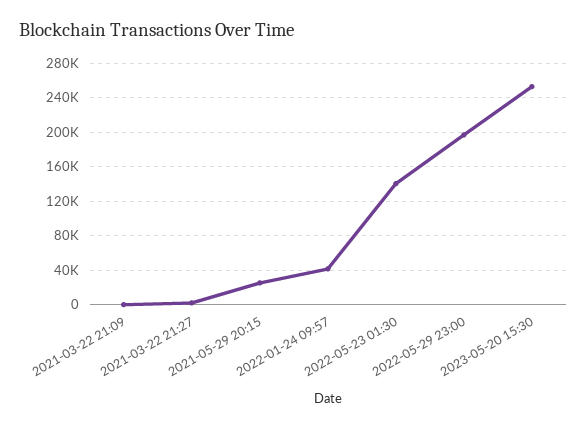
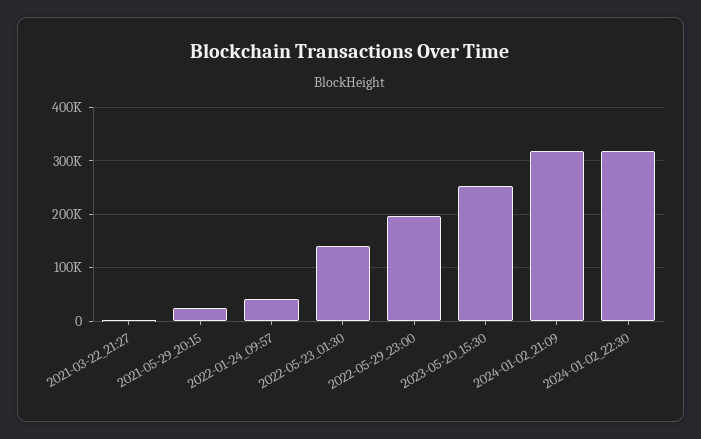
2021-03-22 21:09: 0 -> none
2024-01-02_21:09: none -> 320000
2024-01-02_22:30: none -> 320000

